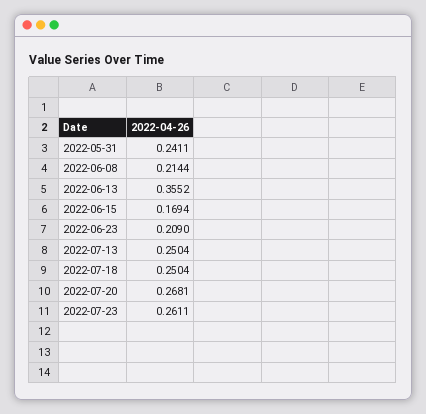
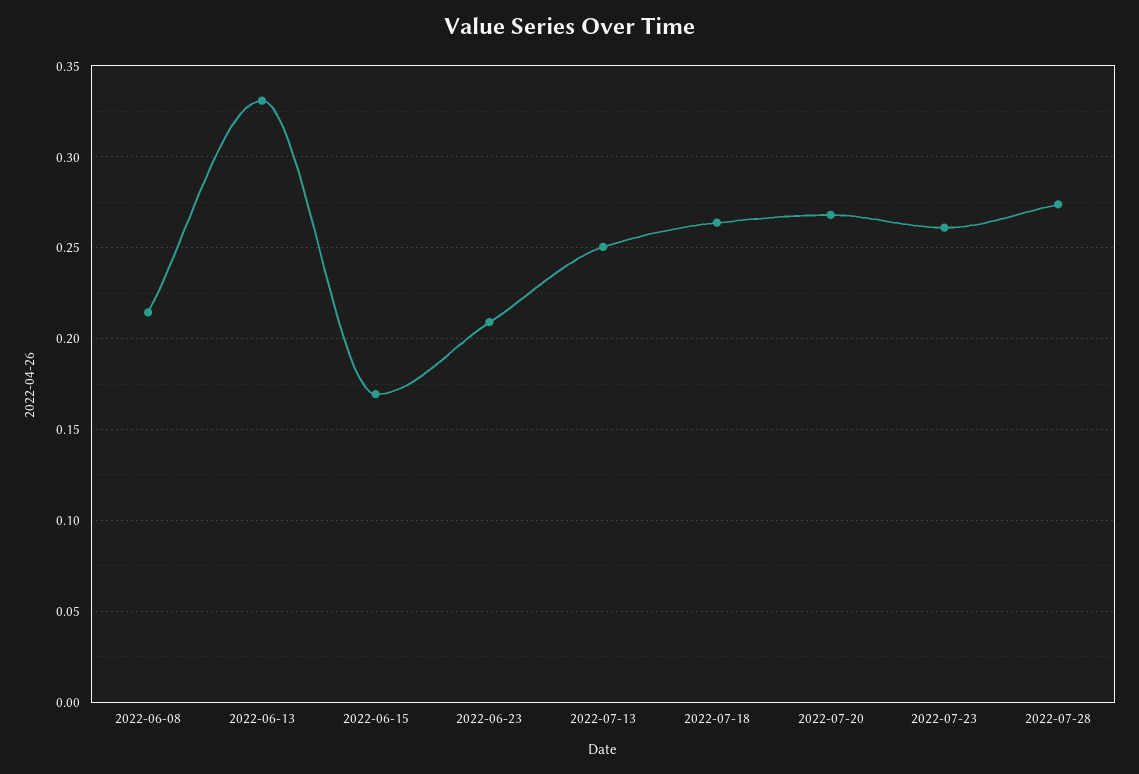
2022-05-31: 0.2411 -> none
2022-06-13: 0.3552 -> 0.33
2022-07-18: 0.2504 -> 0.265
2022-07-28: none -> 0.275

